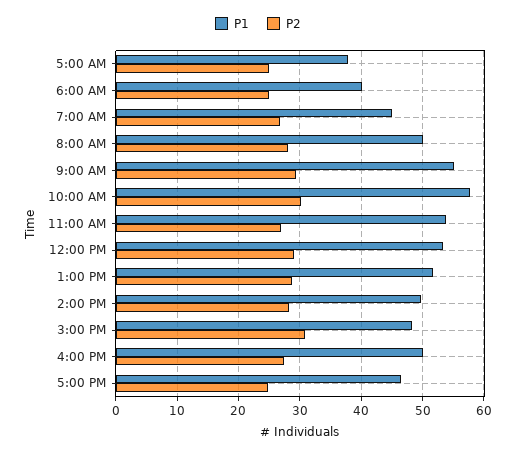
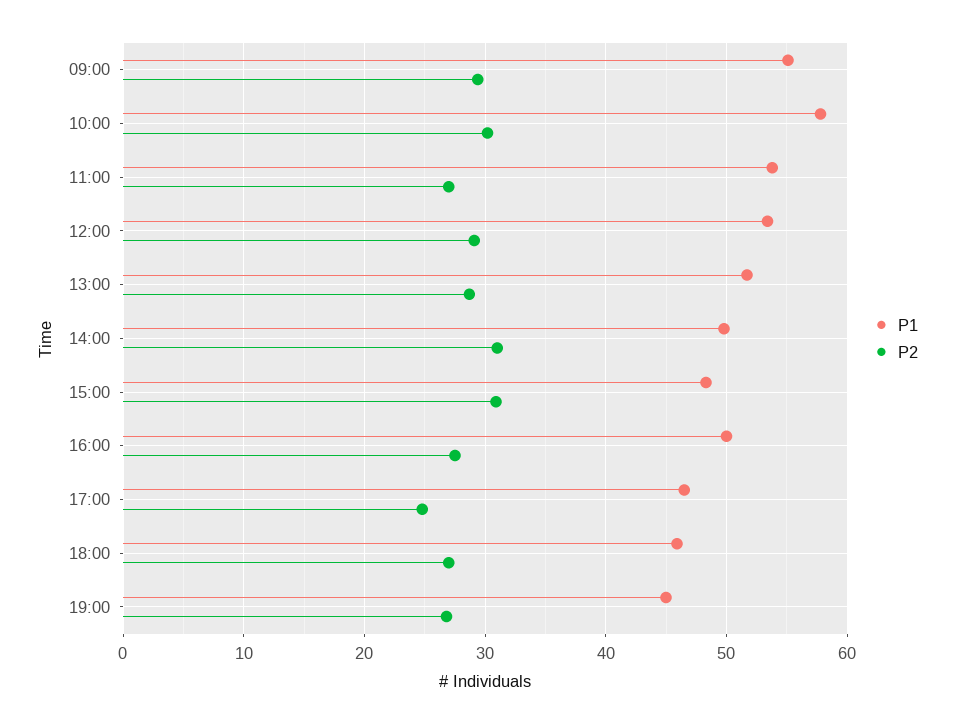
P1, 5:00 AM: 38 -> none
P2, 5:00 AM: 25 -> none
P1, 6:00 AM: 40 -> none
P2, 6:00 AM: 25 -> none
P1, 7:00 AM: 45 -> none
P2, 7:00 AM: 27 -> none
P1, 8:00 AM: 50 -> none
P2, 8:00 AM: 28 -> none
P2, 2:00 PM: 28 -> 31
P1, 18:00: none -> 46
P2, 18:00: none -> 27
P1, 19:00: none -> 45
P2, 19:00: none -> 27

